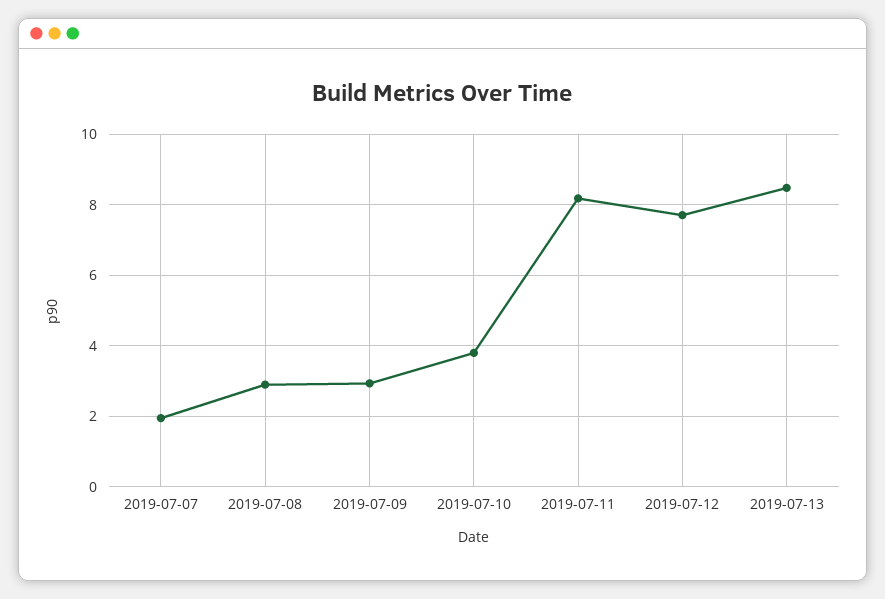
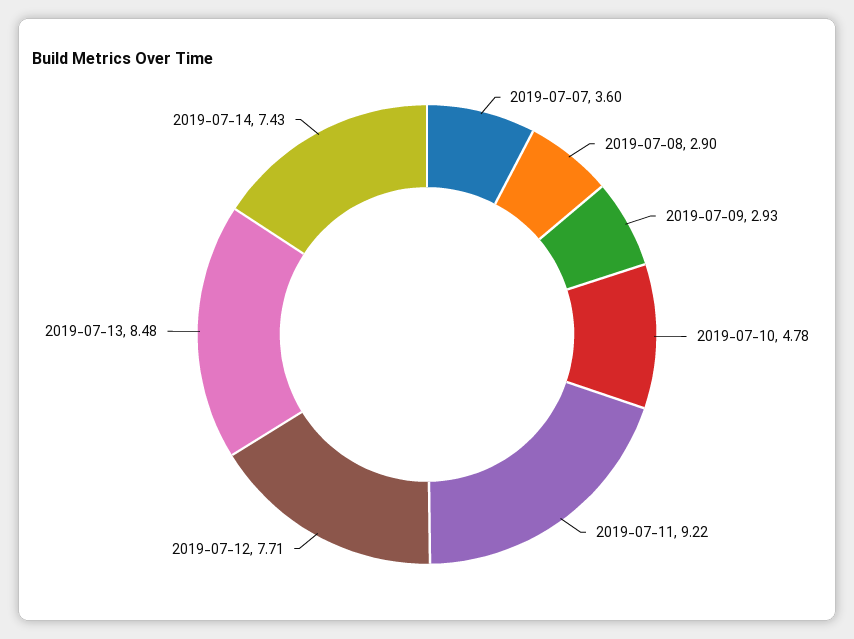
2019-07-07: 2 -> 3.6
2019-07-10: 3.8 -> 4.78
2019-07-11: 8.2 -> 9.22
2019-07-14: none -> 7.43

